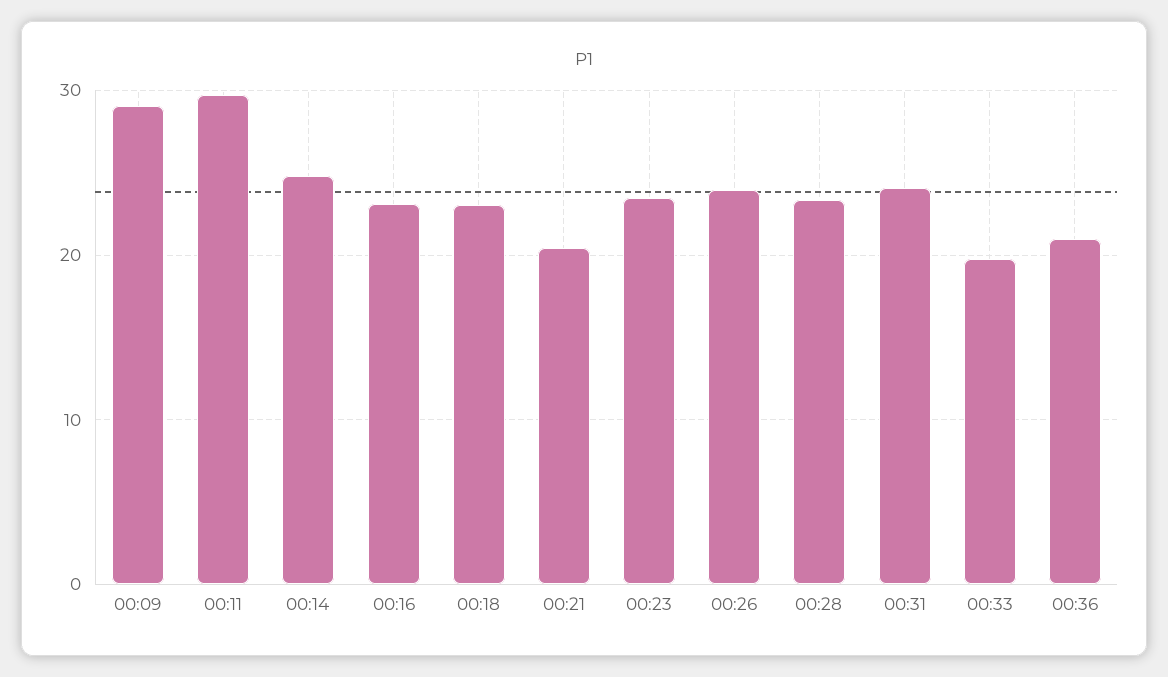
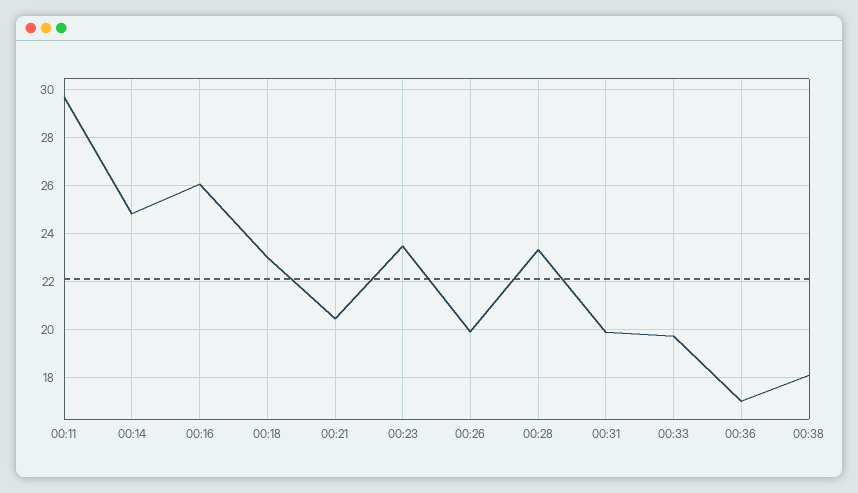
00:09: 29 -> none
00:16: 23 -> 26
00:26: 24 -> 20
00:31: 24 -> 20
00:36: 21 -> 17
00:38: none -> 18

